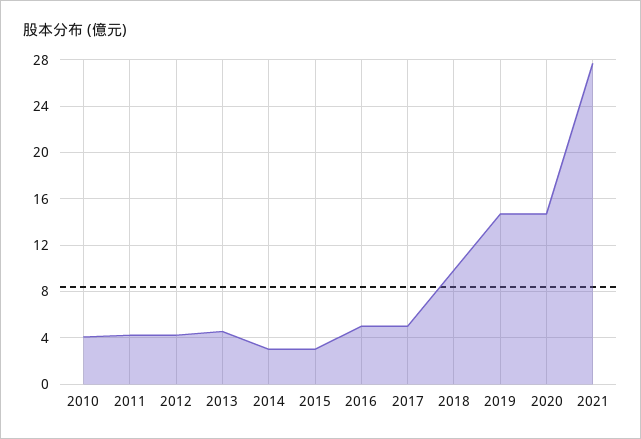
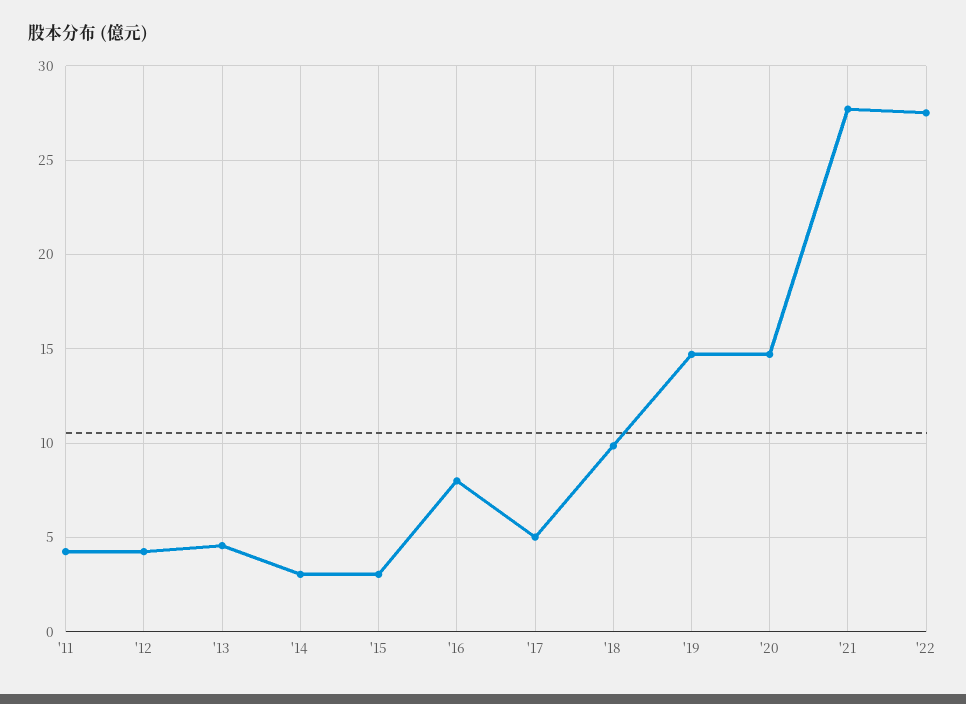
2010: 4 -> none
2016: 5 -> 8
'22: none -> 27.5

